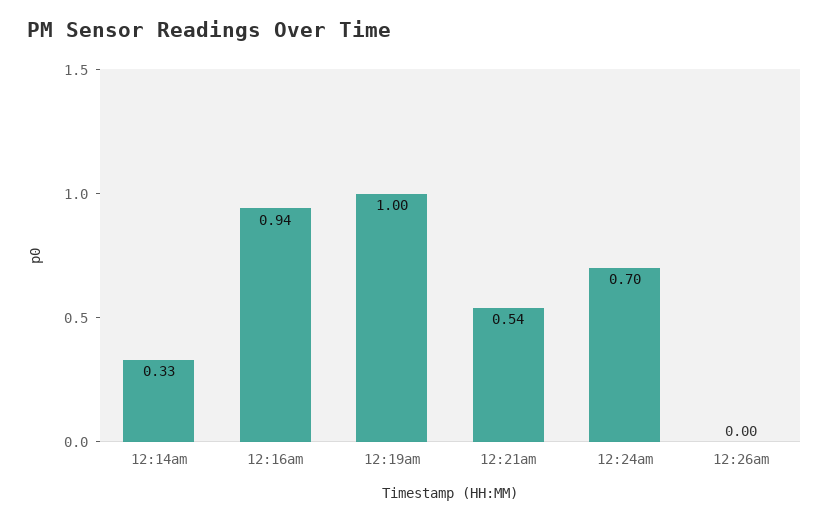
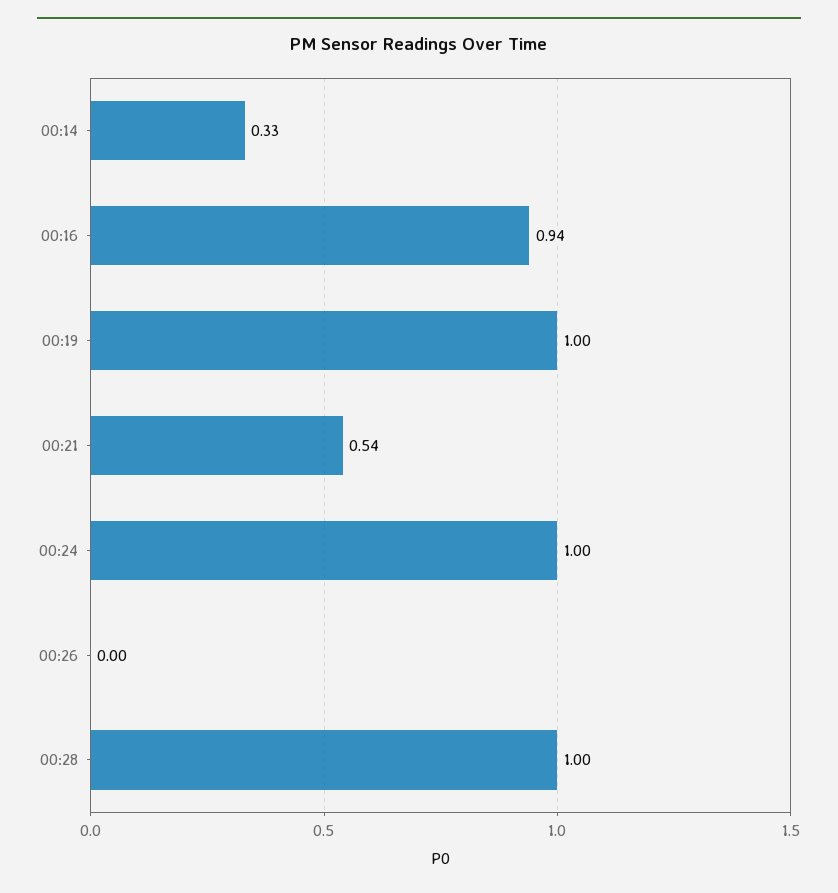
12:24am: 0.7 -> 1
00:28: none -> 1

